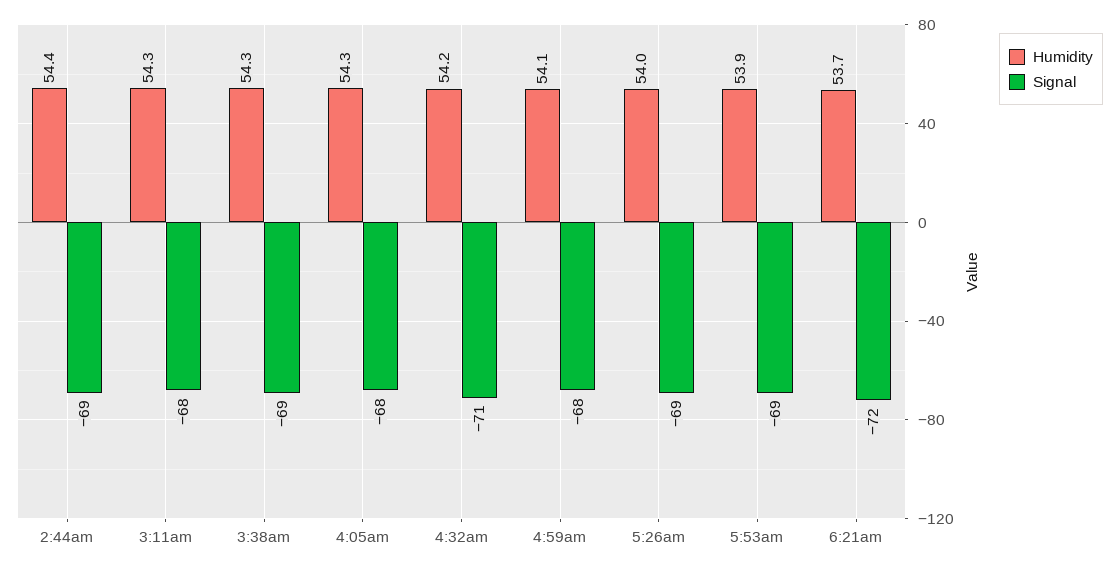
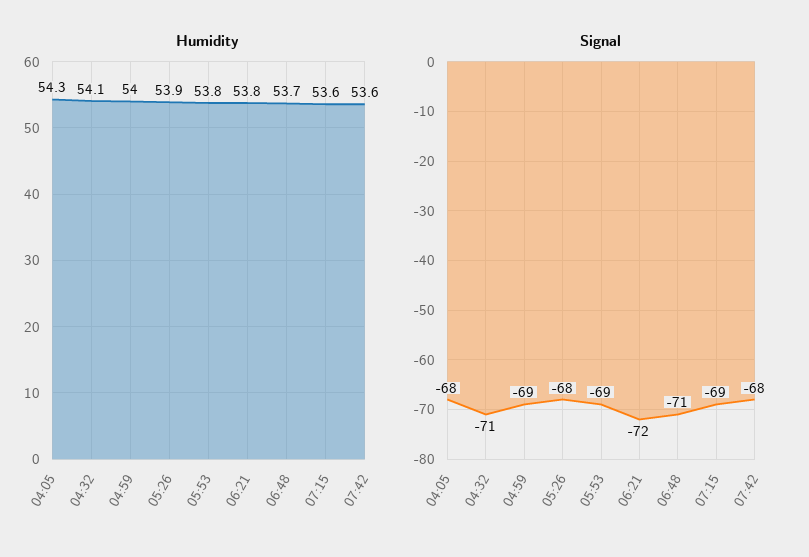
Humidity, 2:44am: 54.4 -> none
Signal, 2:44am: -69 -> none
Humidity, 3:11am: 54.3 -> none
Signal, 3:11am: -68 -> none
Humidity, 3:38am: 54.3 -> none
Signal, 3:38am: -69 -> none
Humidity, 4:32am: 54.2 -> 54.1
Humidity, 4:59am: 54.1 -> 54
Signal, 4:59am: -68 -> -69
Humidity, 5:26am: 54 -> 53.9
Signal, 5:26am: -69 -> -68
Humidity, 5:53am: 53.9 -> 53.8
Humidity, 6:21am: 53.7 -> 53.8
Humidity, 06:48: none -> 53.7
Humidity, 07:15: none -> 53.6
Humidity, 07:42: none -> 53.6
Signal, 06:48: none -> -71
Signal, 07:15: none -> -69
Signal, 07:42: none -> -68

